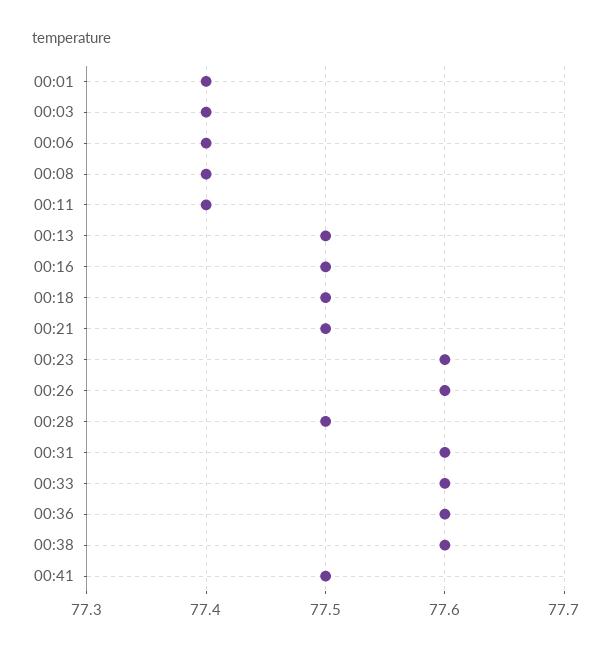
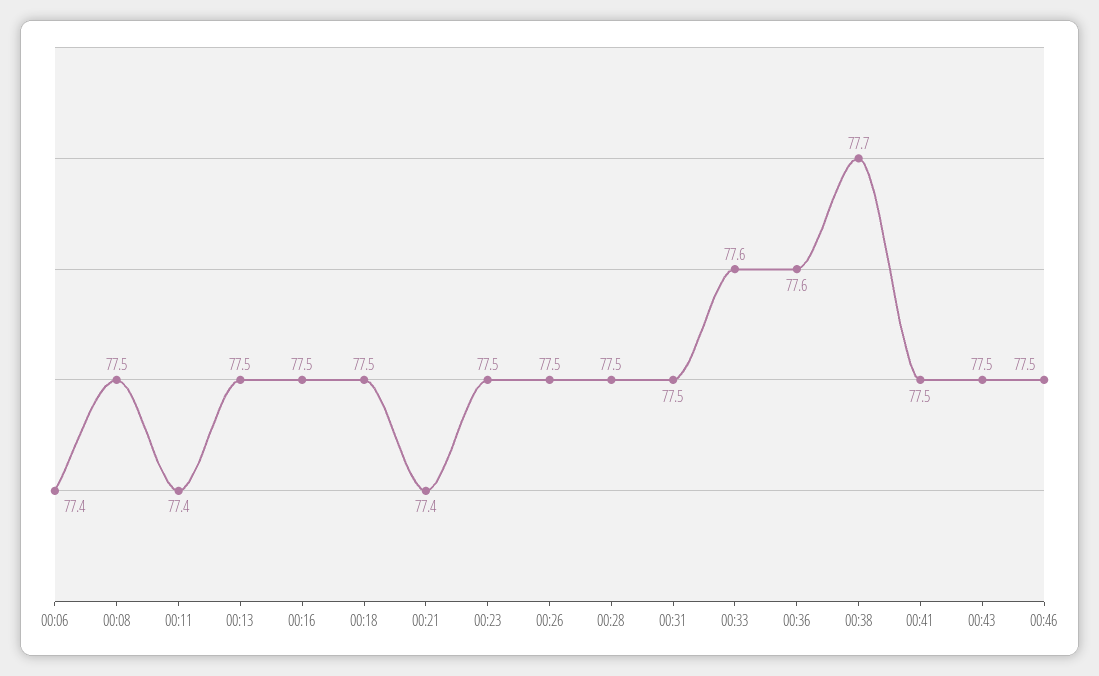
00:01: 77.4 -> none
00:03: 77.4 -> none
00:08: 77.4 -> 77.5
00:21: 77.5 -> 77.4
00:23: 77.6 -> 77.5
00:26: 77.6 -> 77.5
00:31: 77.6 -> 77.5
00:38: 77.6 -> 77.7
00:43: none -> 77.5
00:46: none -> 77.5

